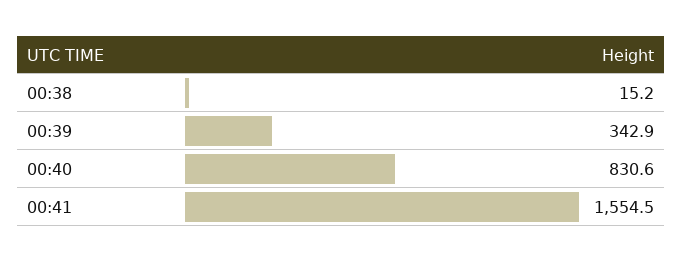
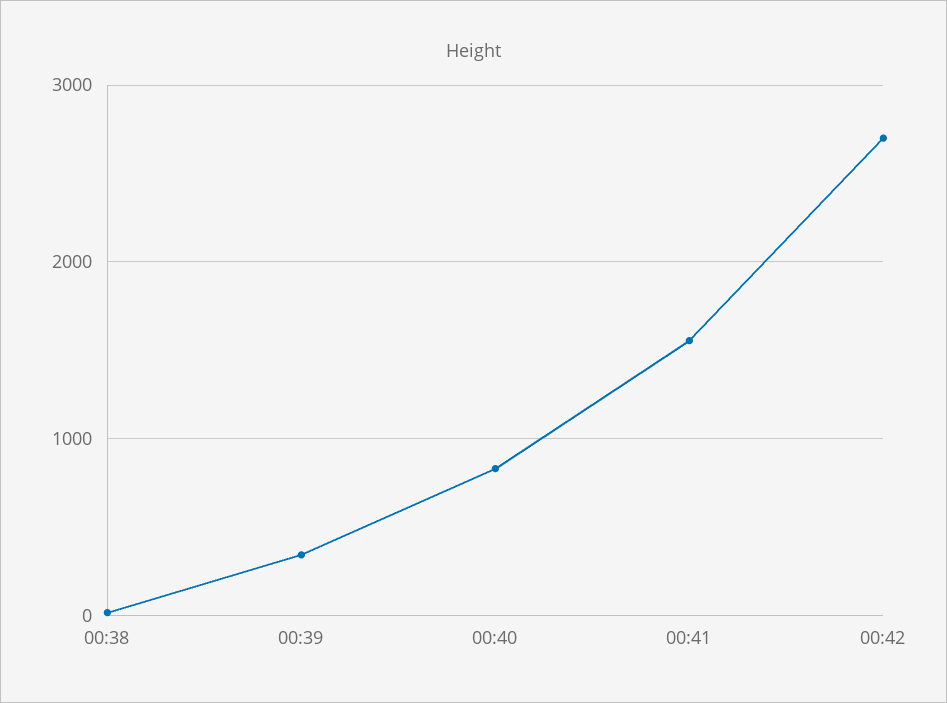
00:42: none -> 2700

